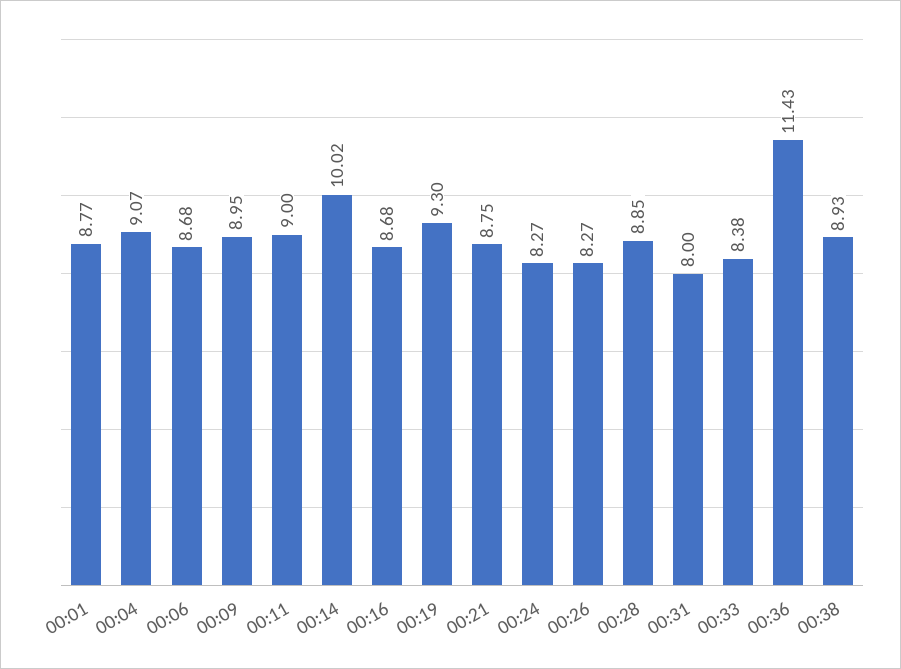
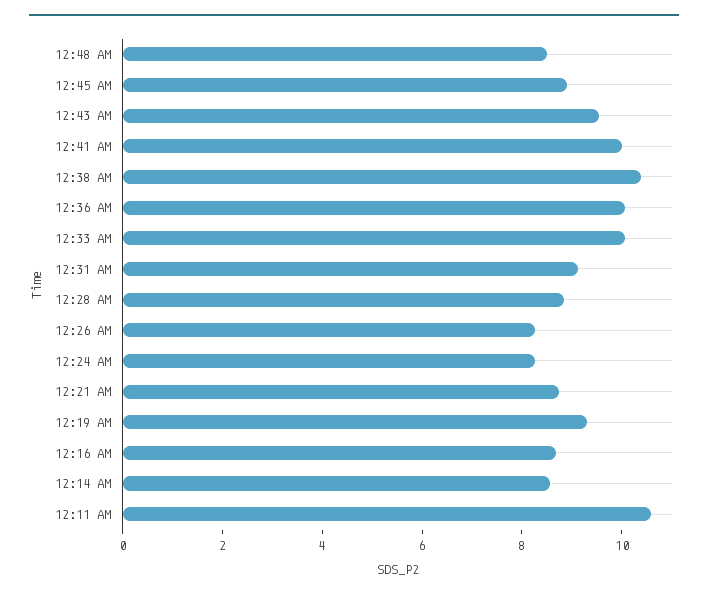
00:01: 8.77 -> none
00:04: 9.07 -> none
00:06: 8.68 -> none
00:09: 8.95 -> none
00:11: 9 -> 10.5
00:14: 10.02 -> 8.5
00:31: 8 -> 9
00:33: 8.38 -> 10
00:36: 11.43 -> 10
00:38: 8.93 -> 10.5
12:48 AM: none -> 8.5
12:45 AM: none -> 9
12:43 AM: none -> 9.5
12:41 AM: none -> 10

